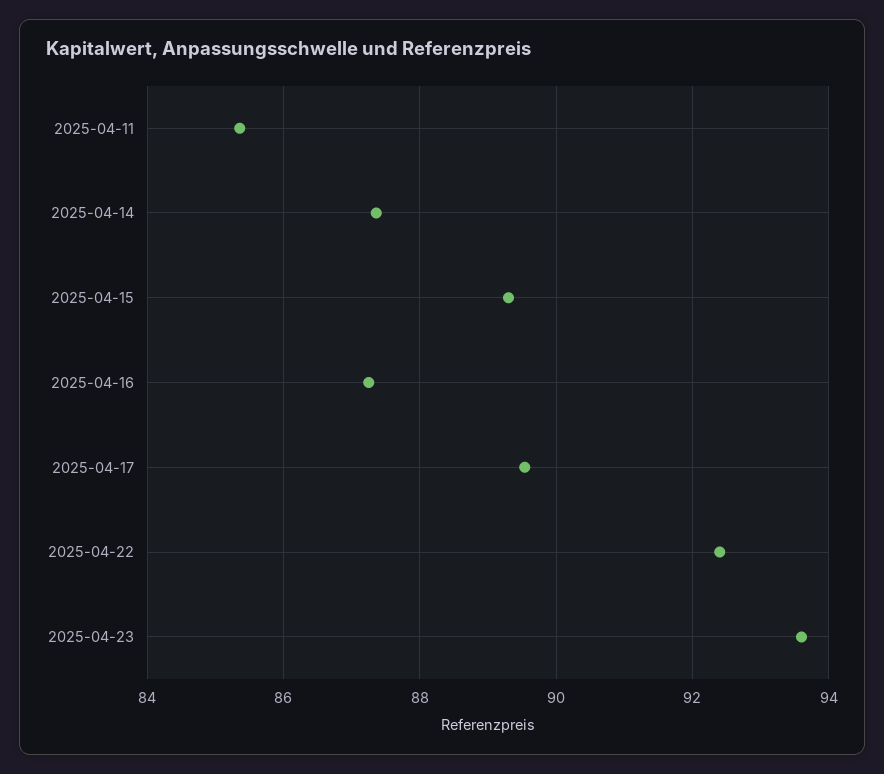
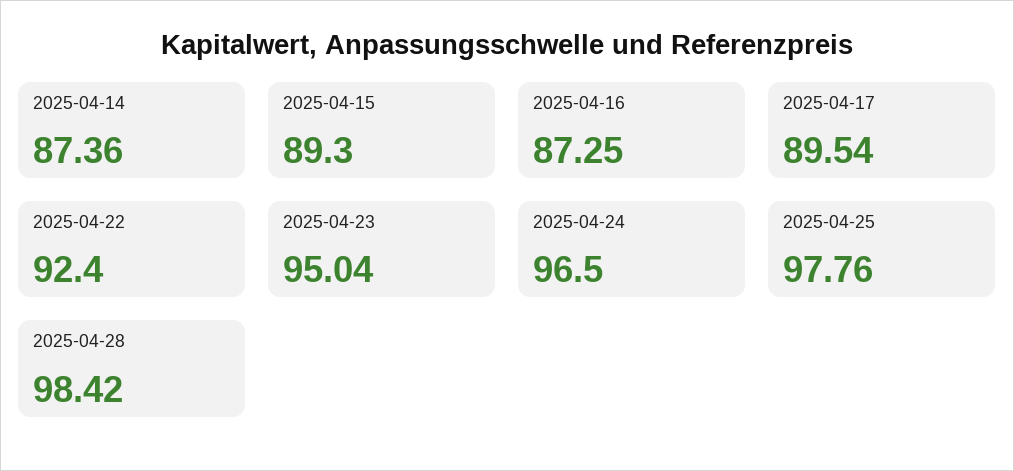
2025-04-11: 85.4 -> none
2025-04-23: 93.6 -> 95.04
2025-04-24: none -> 96.5
2025-04-25: none -> 97.76
2025-04-28: none -> 98.42

